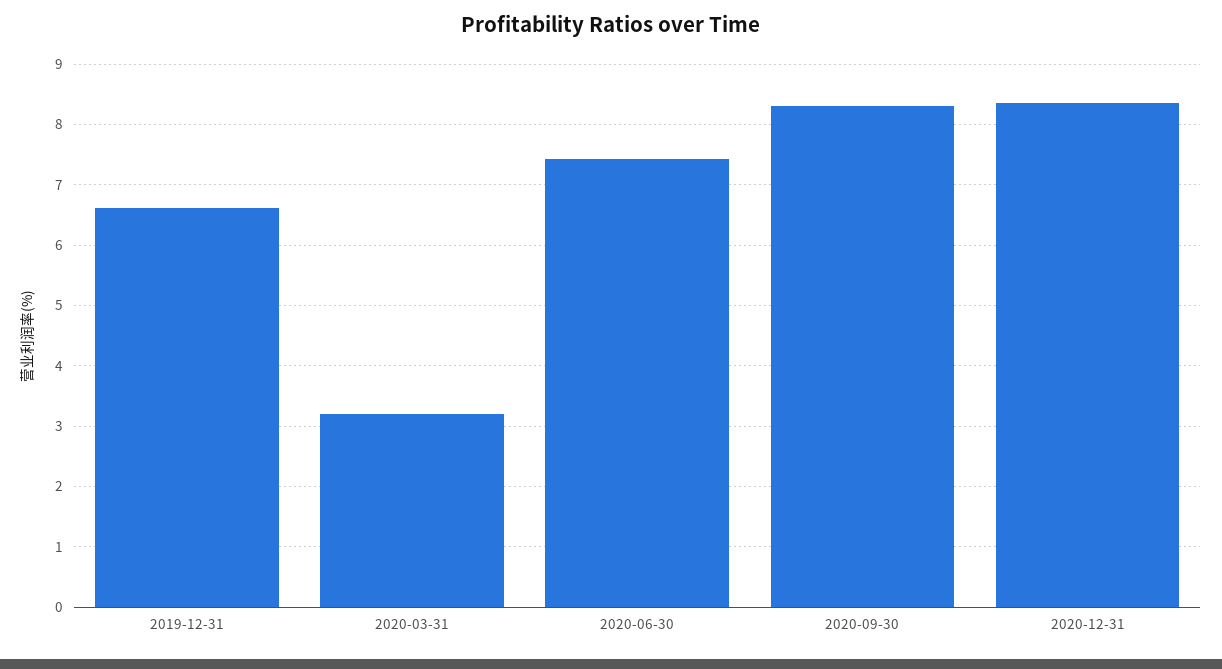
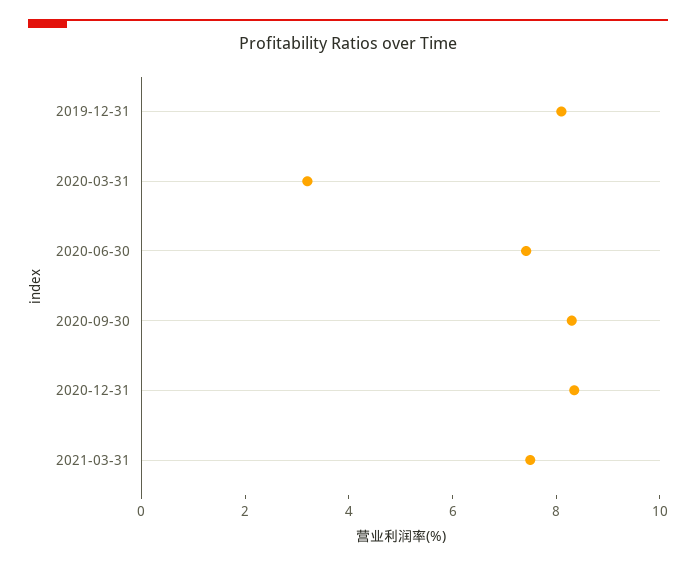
2019-12-31: 6.6 -> 8
2021-03-31: none -> 7.5

